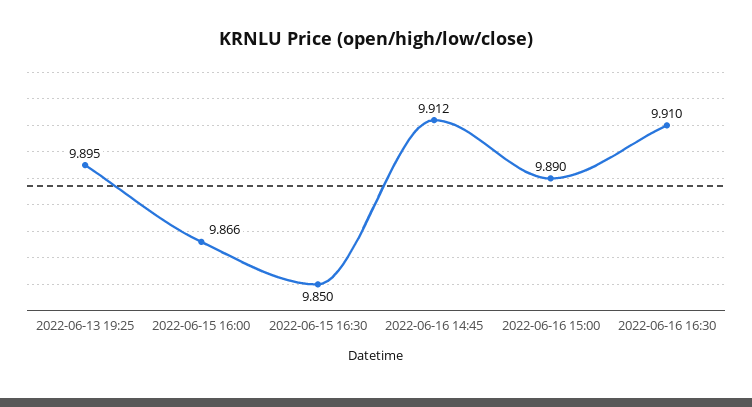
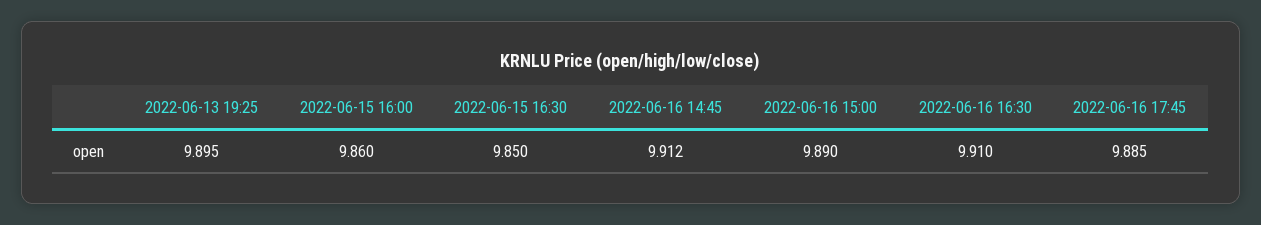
2022-06-15 16:00: 9.866 -> 9.86
2022-06-16 17:45: none -> 9.885

